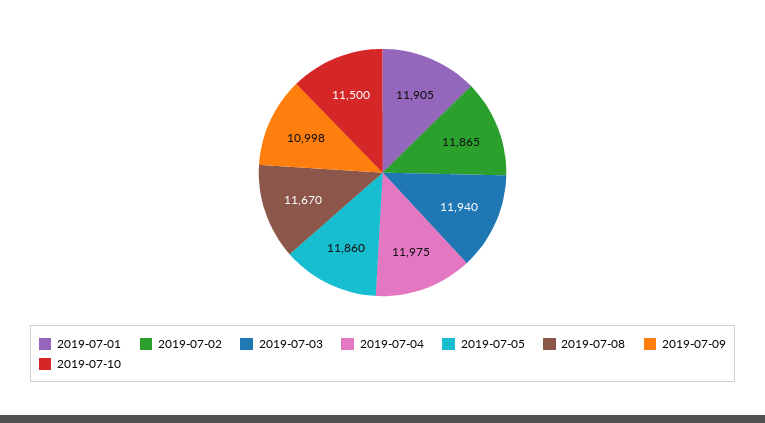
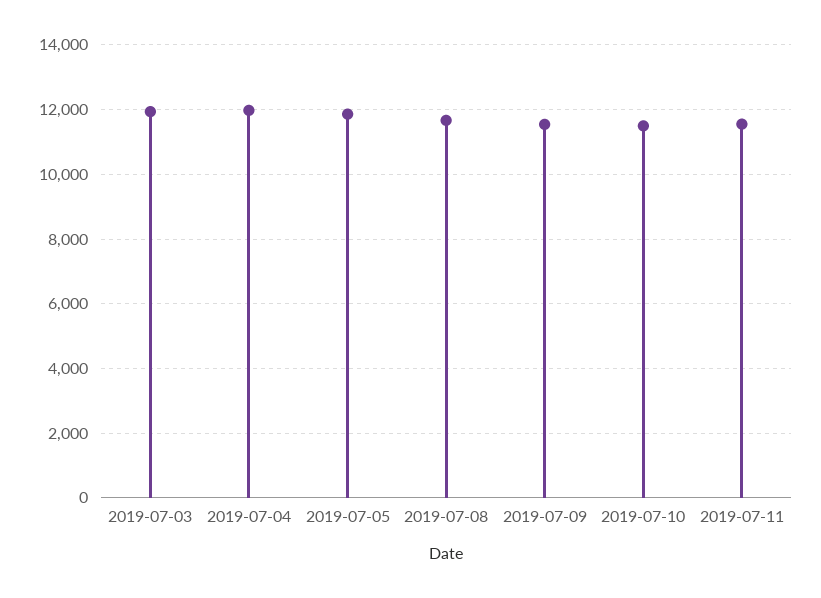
2019-07-01: 11905 -> none
2019-07-02: 11865 -> none
2019-07-09: 10998 -> 11600
2019-07-11: none -> 11600

